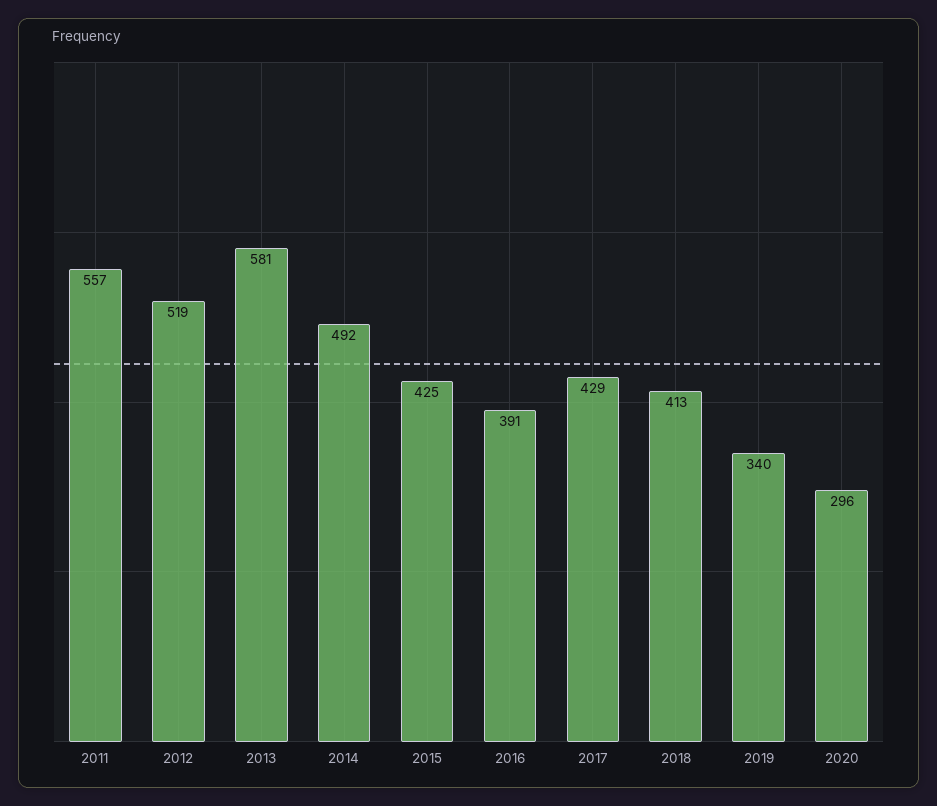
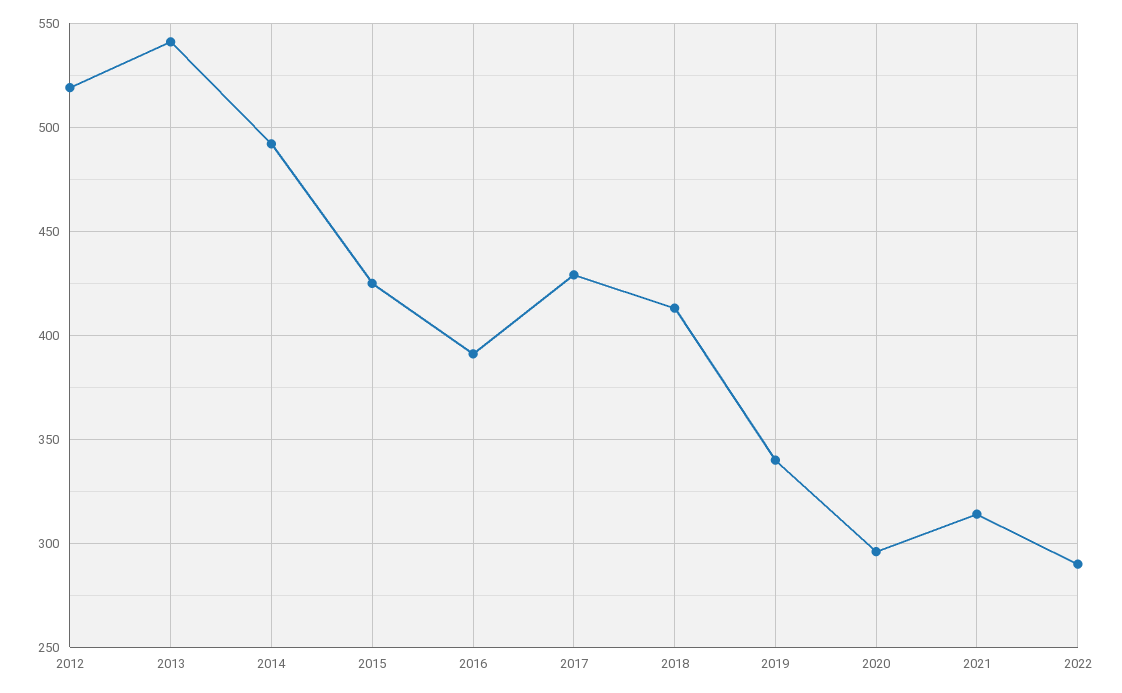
2011: 557 -> none
2013: 581 -> 540
2021: none -> 315
2022: none -> 290

